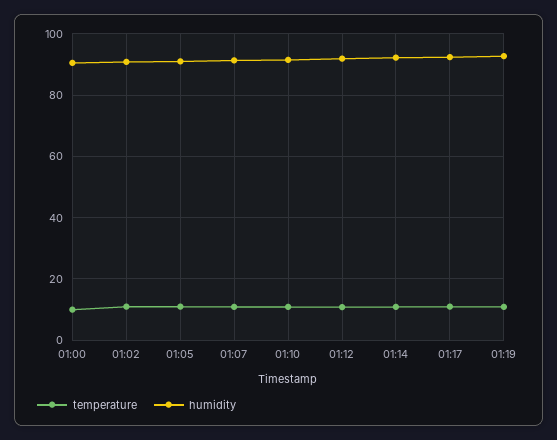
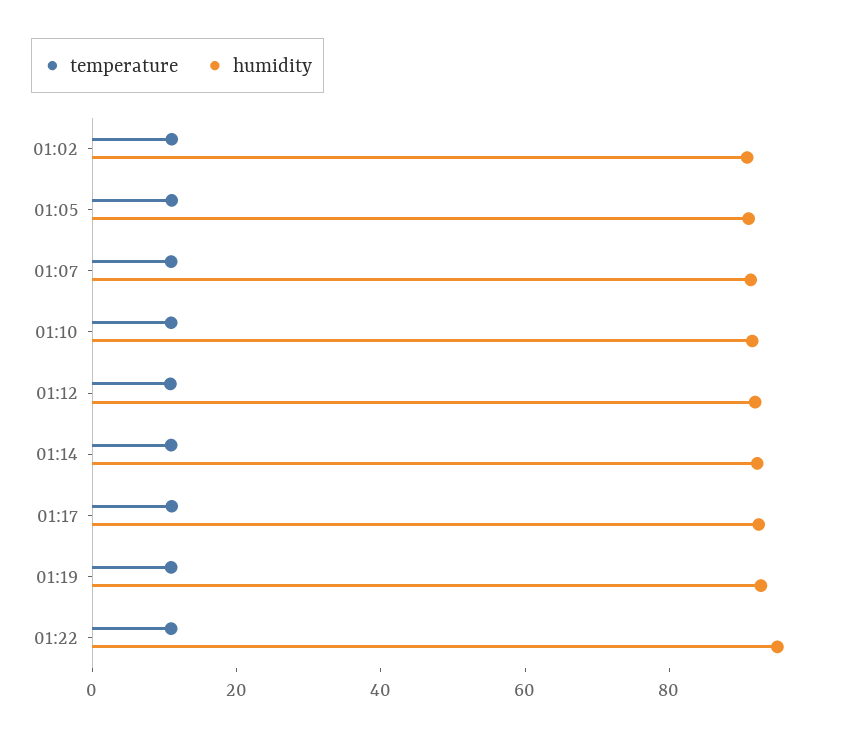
temperature, 01:00: 10 -> none
humidity, 01:00: 90 -> none
temperature, 01:22: none -> 10
humidity, 01:22: none -> 95

